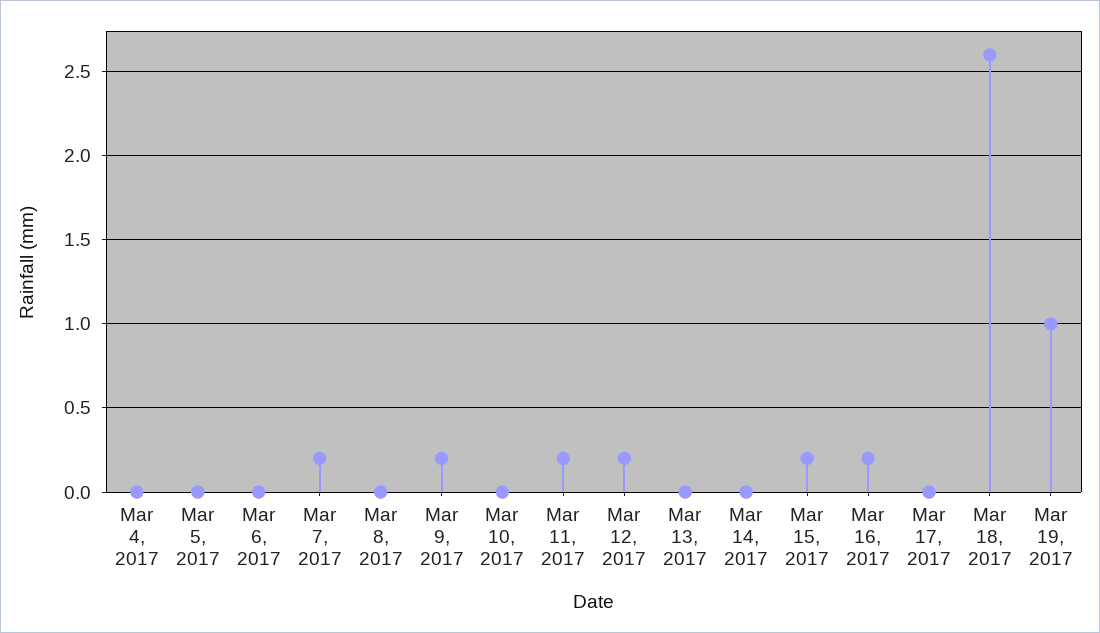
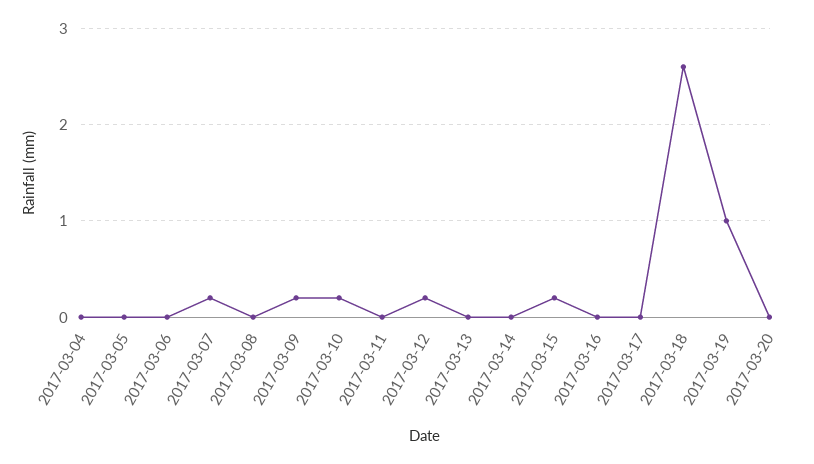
Mar 10, 2017: 0 -> 0.2
Mar 11, 2017: 0.2 -> 0
Mar 16, 2017: 0.2 -> 0
2017-03-20: none -> 0

